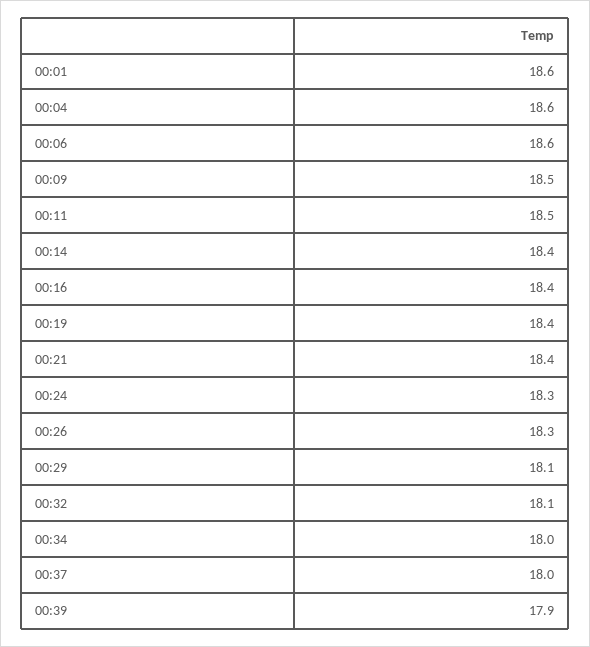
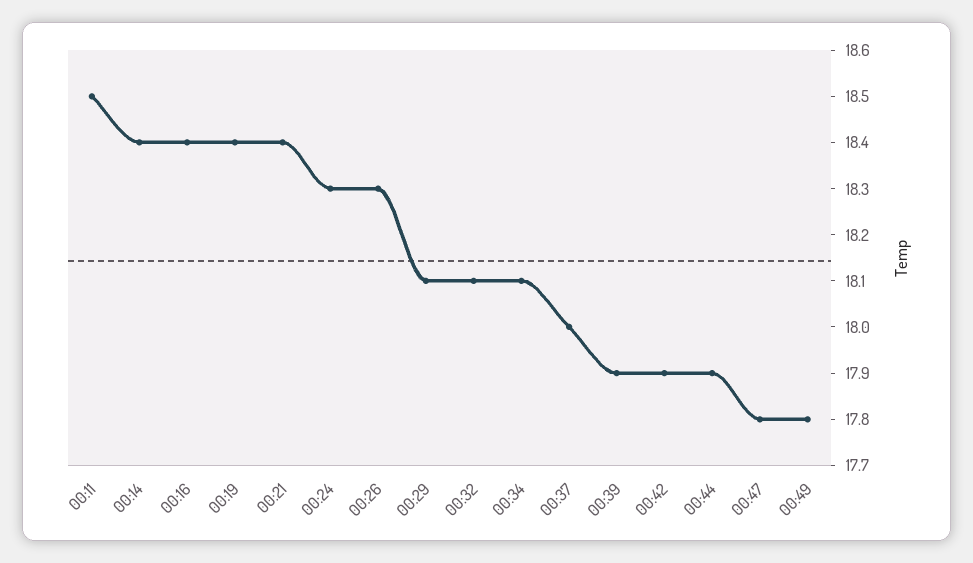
00:01: 18.6 -> none
00:04: 18.6 -> none
00:06: 18.6 -> none
00:09: 18.5 -> none
00:34: 18 -> 18.1
00:42: none -> 17.9
00:44: none -> 17.9
00:47: none -> 17.8
00:49: none -> 17.8

